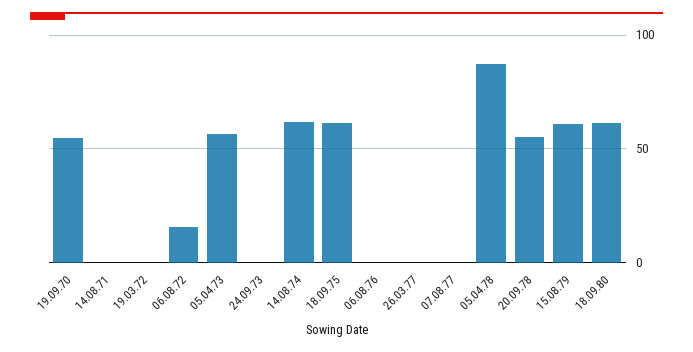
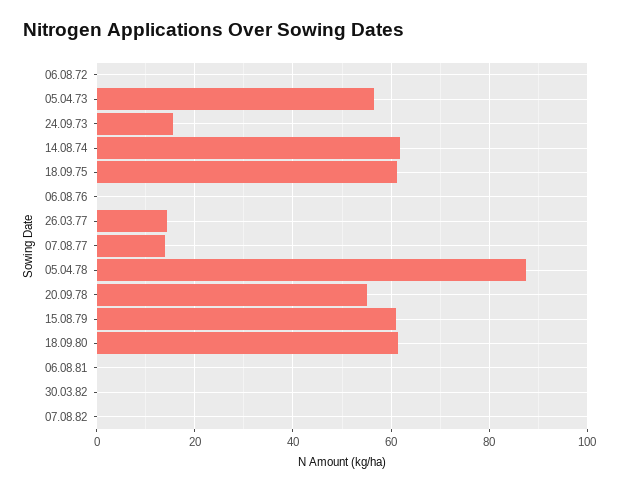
19.09.70: 55 -> none
14.08.71: 0 -> none
19.03.72: 0 -> none
06.08.72: 15 -> 0
24.09.73: 0 -> 16
26.03.77: 0 -> 14
07.08.77: 0 -> 14
06.08.81: none -> 0
30.03.82: none -> 0
07.08.82: none -> 0

